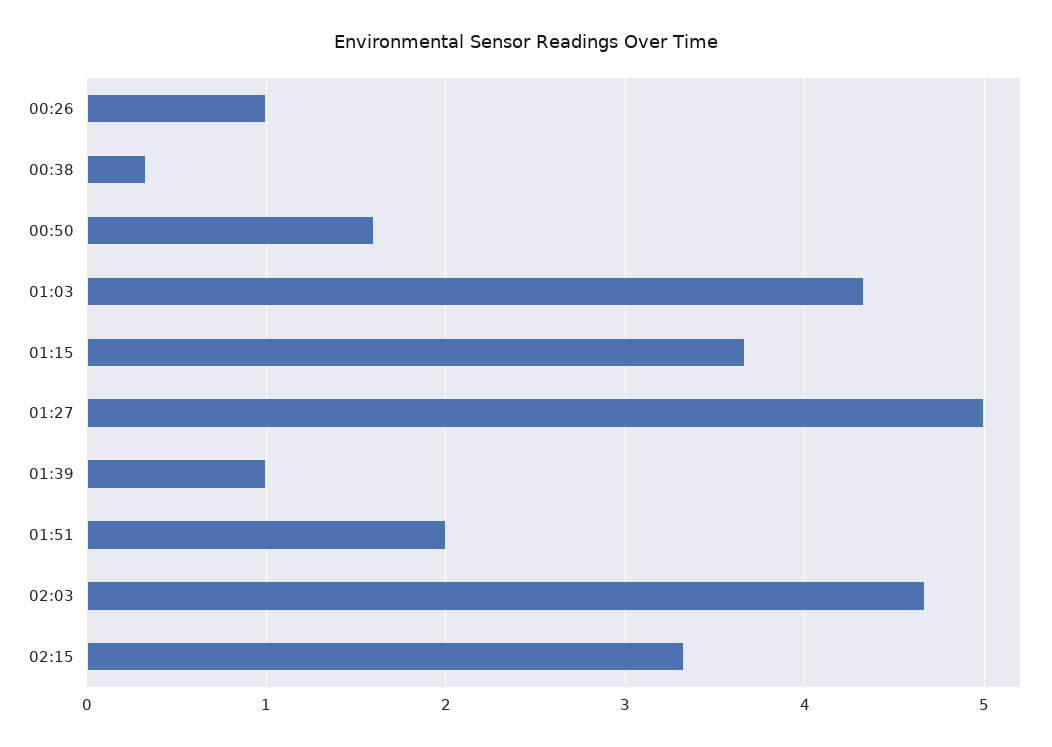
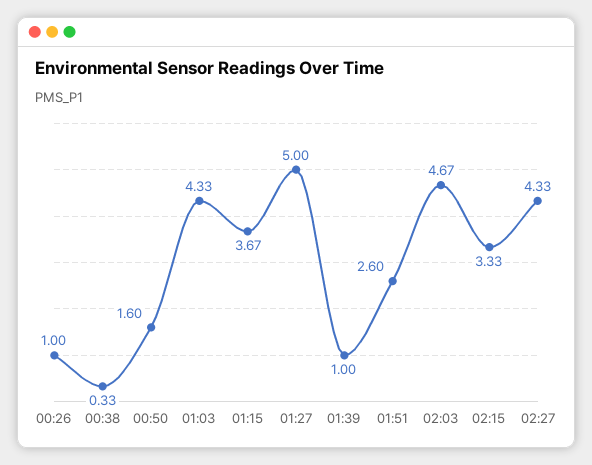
01:51: 2 -> 2.6
02:27: none -> 4.33

